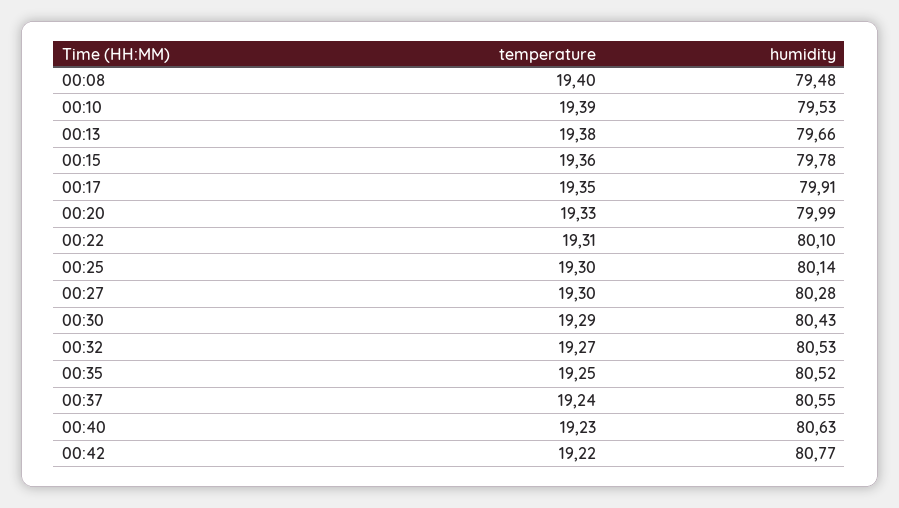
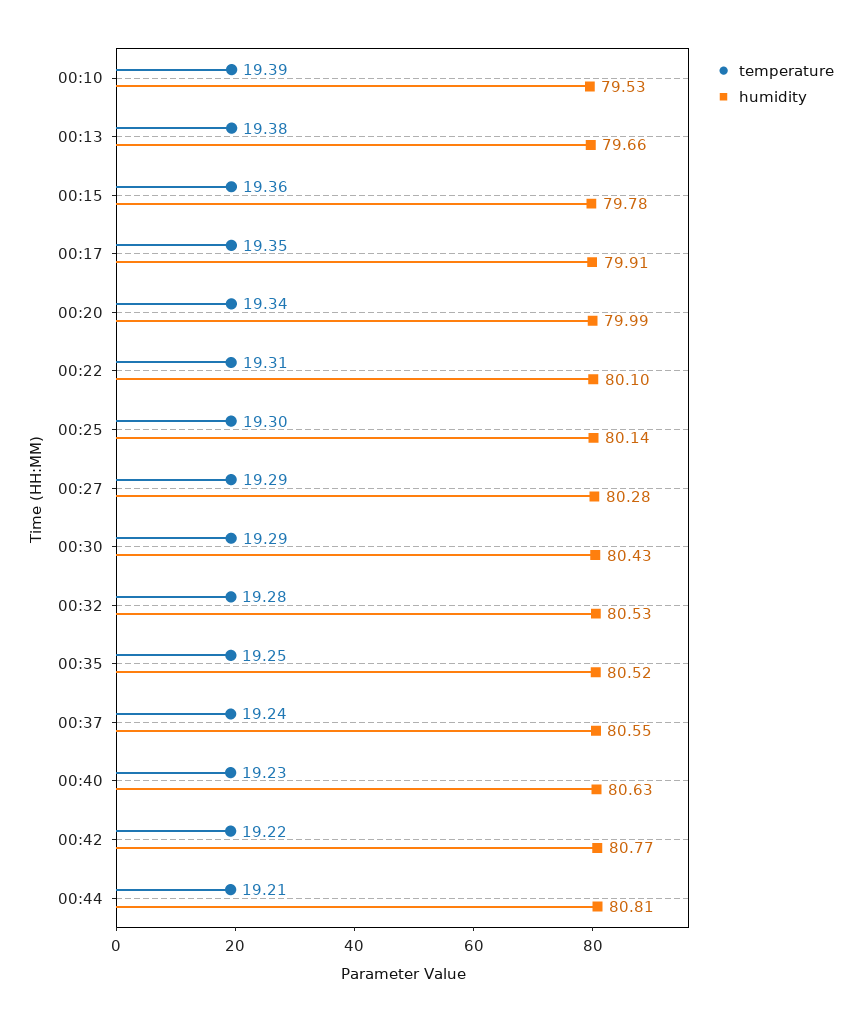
temperature, 00:08: 19.4 -> none
humidity, 00:08: 79.48 -> none
temperature, 00:20: 19.33 -> 19.34
temperature, 00:27: 19.3 -> 19.29
temperature, 00:32: 19.27 -> 19.28
temperature, 00:44: none -> 19.21
humidity, 00:44: none -> 80.81

